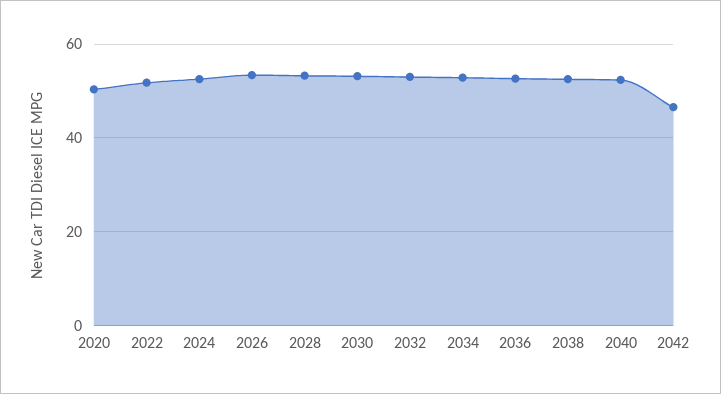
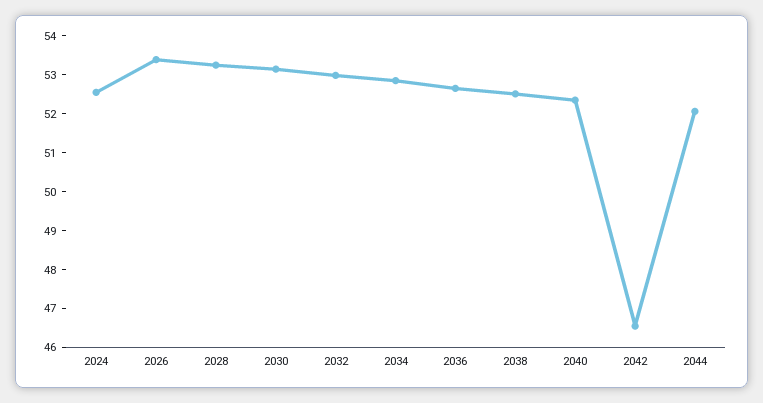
2020: 50 -> none
2022: 52 -> none
2044: none -> 52

